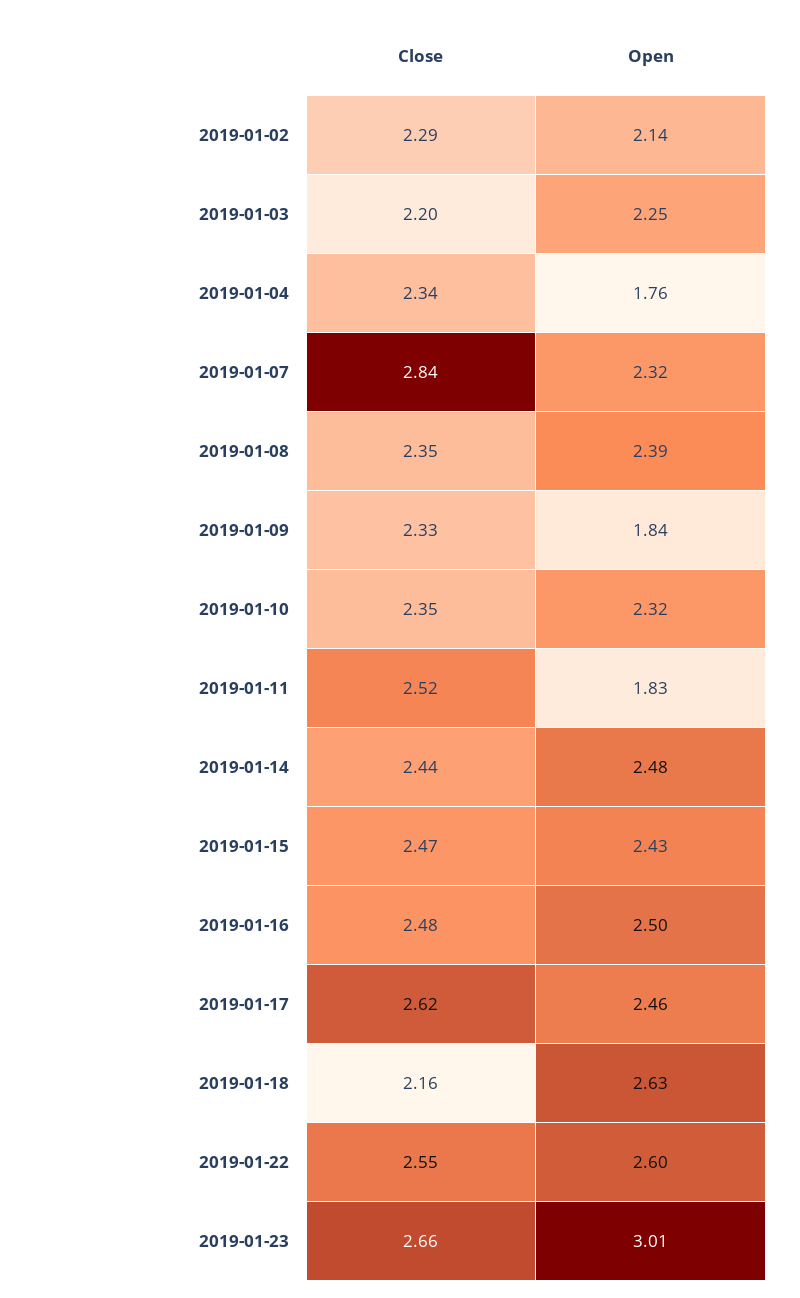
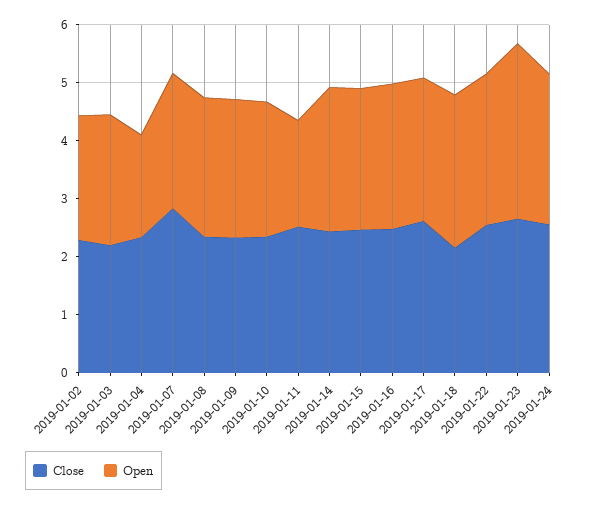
Open, 2019-01-09: 1.84 -> 2.4
Close, 2019-01-24: none -> 2.6
Open, 2019-01-24: none -> 2.6

